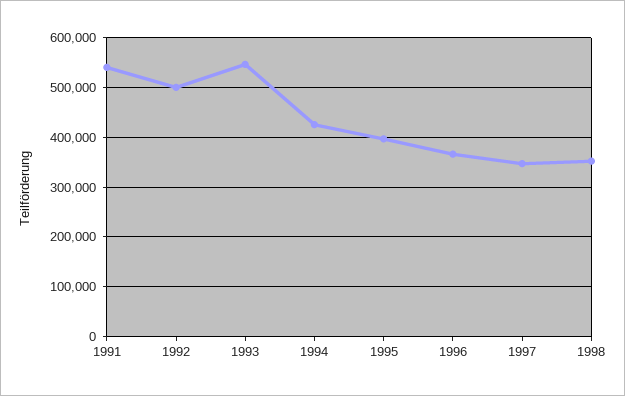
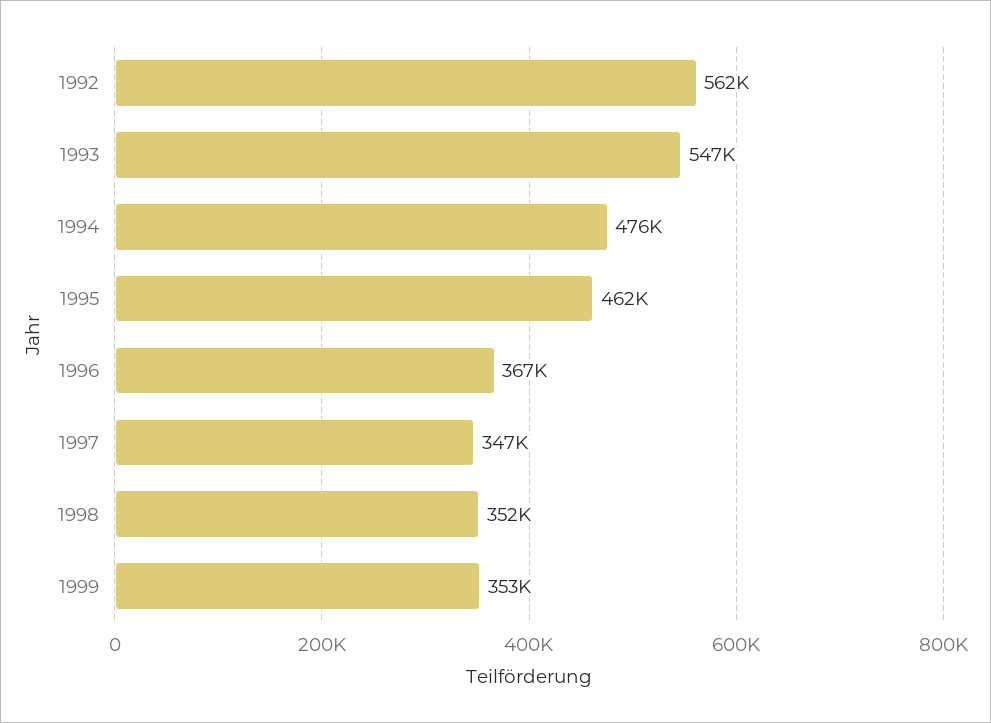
1991: 540000 -> none
1992: 500000 -> 562000
1994: 420000 -> 476000
1995: 400000 -> 462000
1999: none -> 353000

